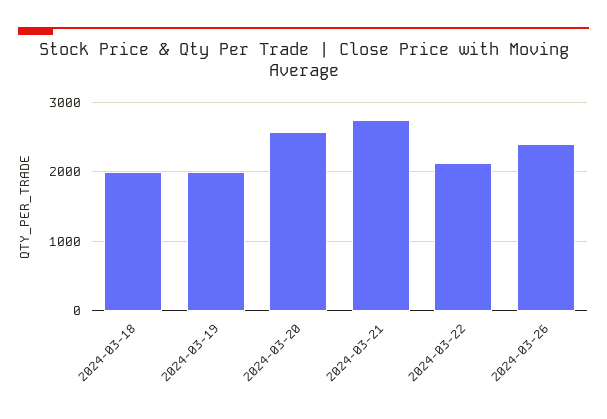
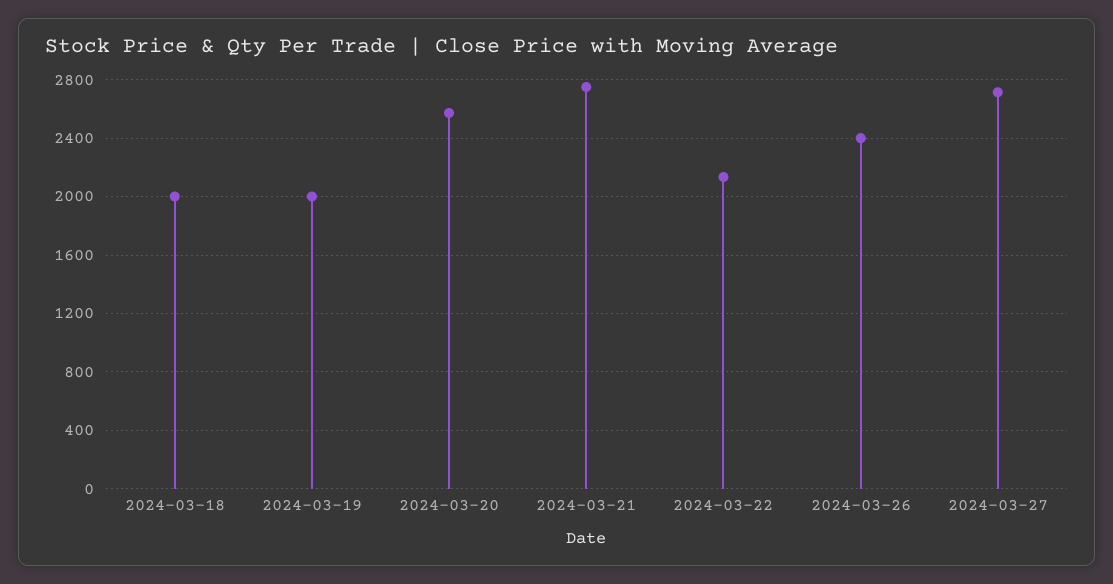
2024-03-27: none -> 2700

